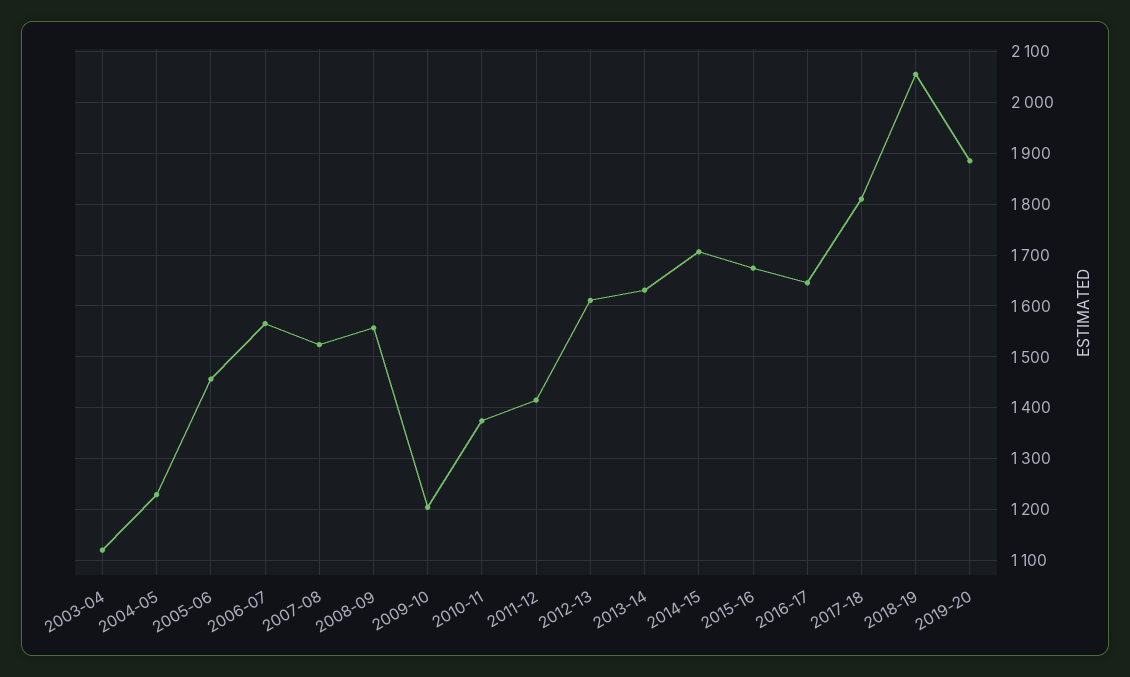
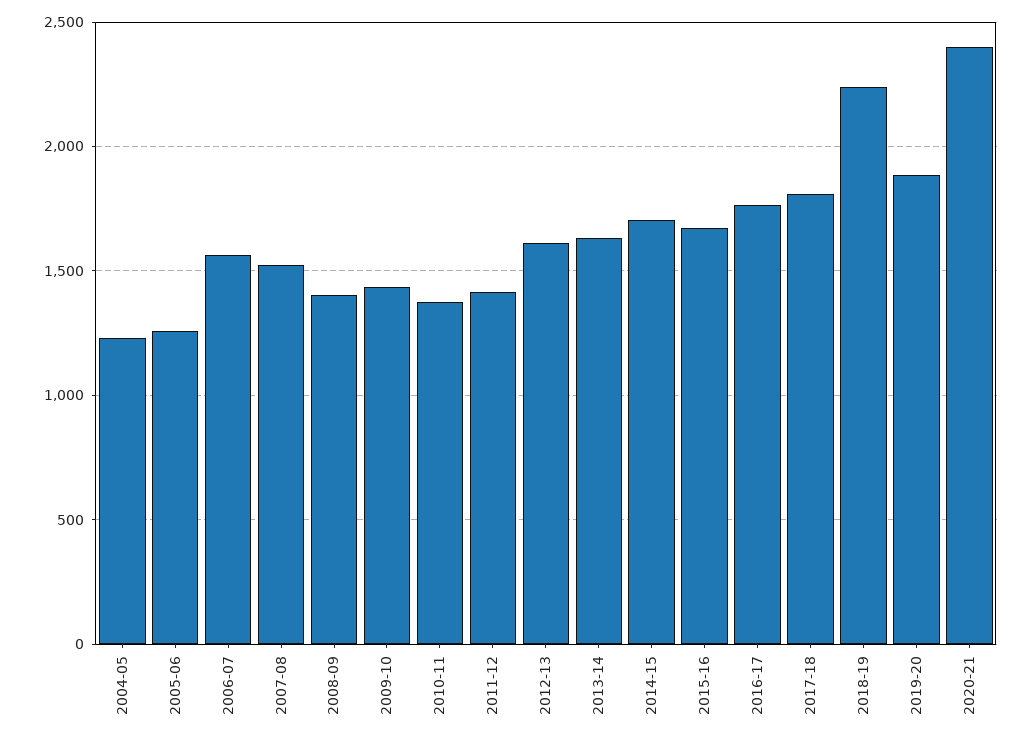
2003-04: 1120 -> none
2005-06: 1460 -> 1250
2008-09: 1560 -> 1400
2009-10: 1200 -> 1450
2016-17: 1640 -> 1750
2018-19: 2060 -> 2250
2020-21: none -> 2400

